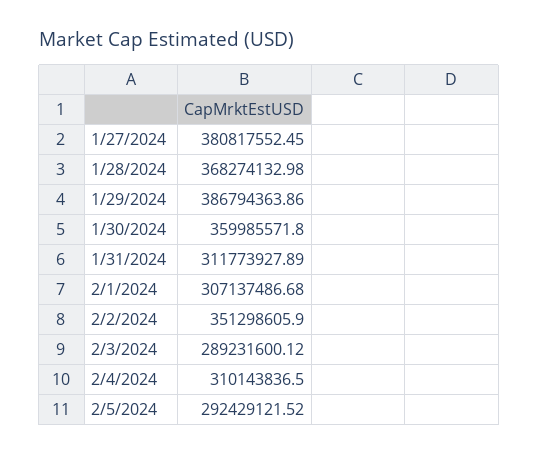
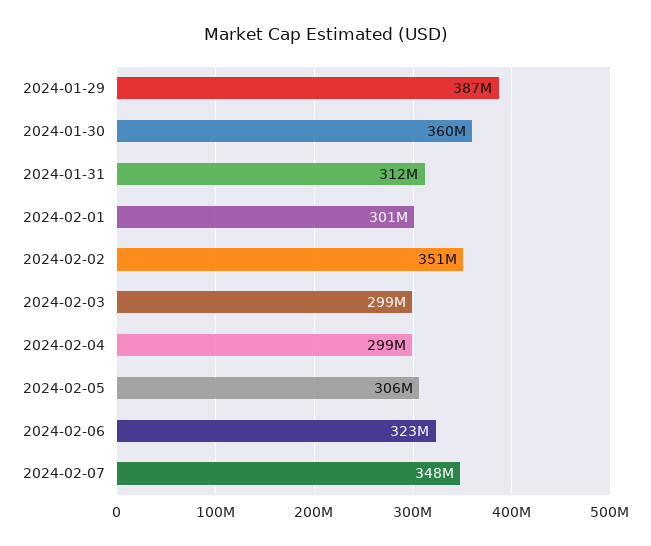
1/27/2024: 380817552.45 -> none
1/28/2024: 368274132.98 -> none
2/1/2024: 307137486.68 -> 301000000
2/3/2024: 289231600.12 -> 299000000
2/4/2024: 310143836.5 -> 299000000
2/5/2024: 292429121.52 -> 306000000
2024-02-06: none -> 323000000
2024-02-07: none -> 348000000

